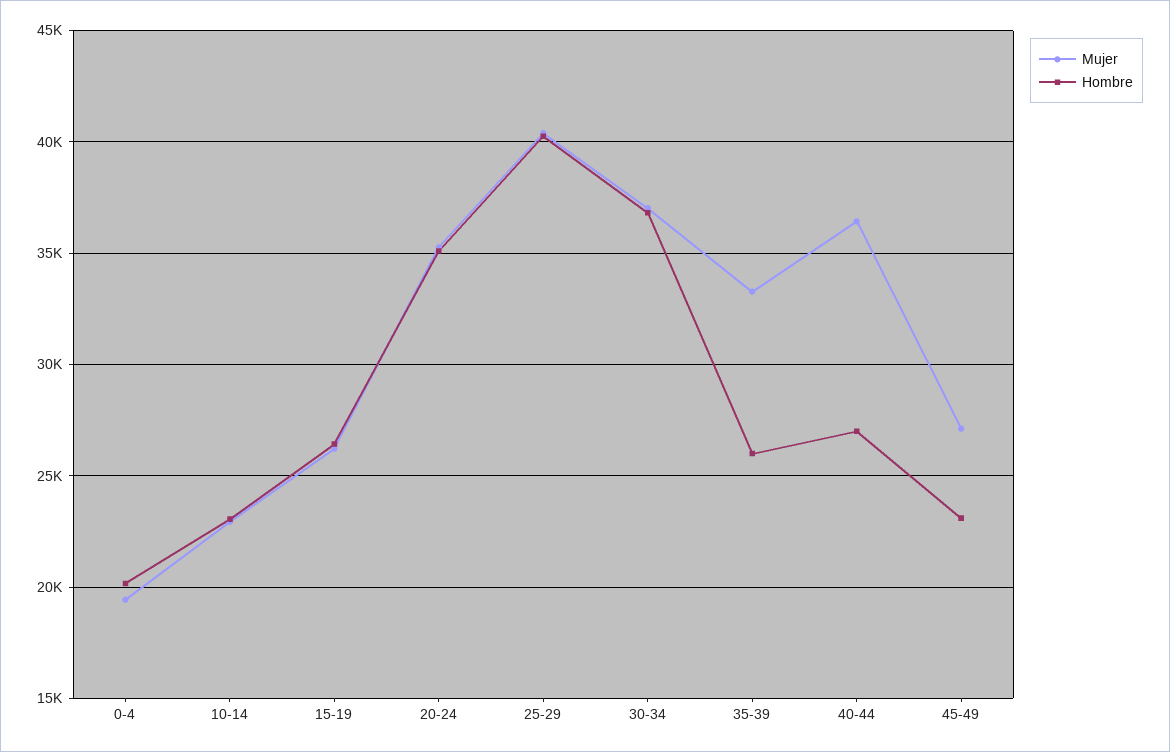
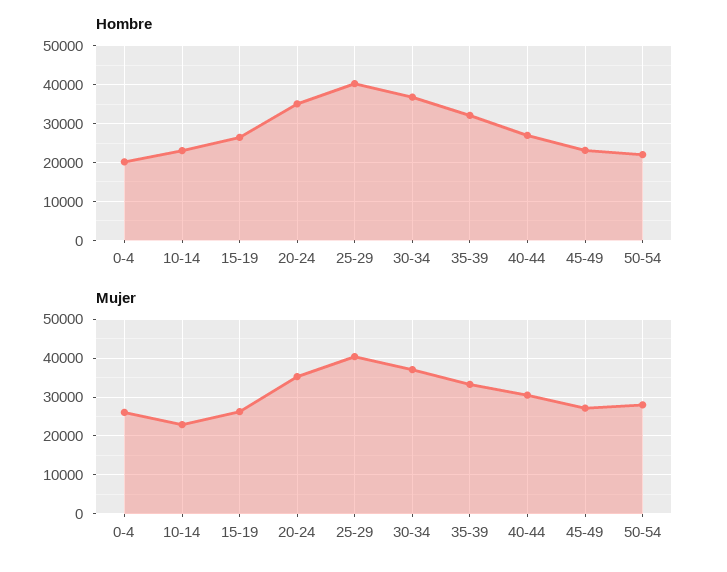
Mujer, 0-4: 19500 -> 26000
Hombre, 35-39: 26000 -> 32000
Mujer, 40-44: 36500 -> 30000
Hombre, 50-54: none -> 22000
Mujer, 50-54: none -> 28000

